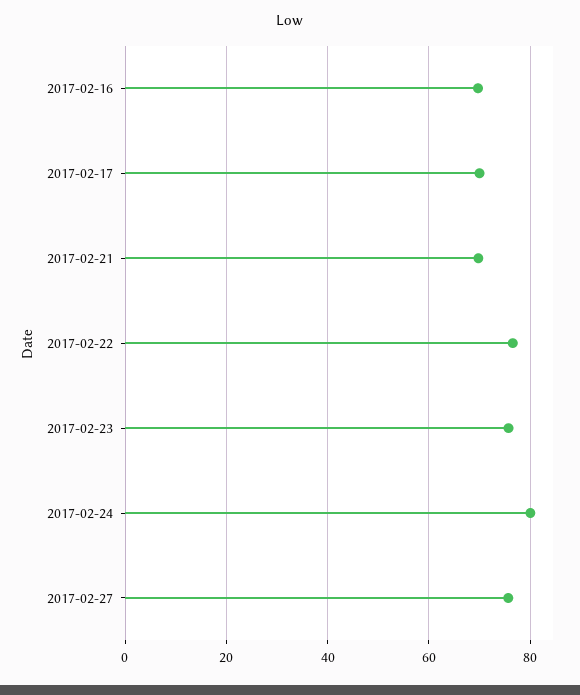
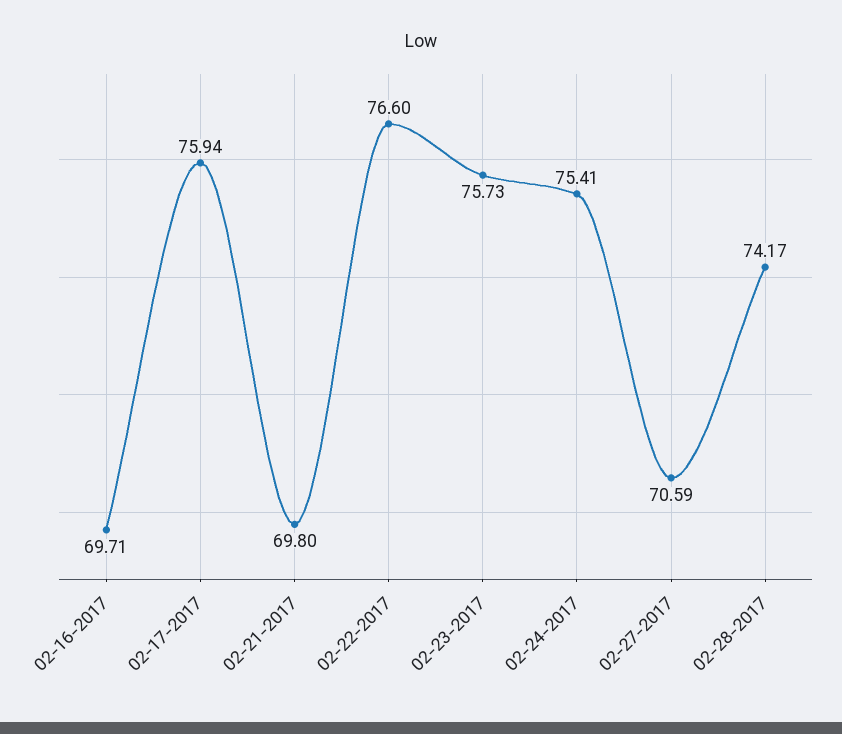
2017-02-17: 70 -> 75.94
2017-02-24: 80 -> 75.41
2017-02-27: 76 -> 70.59
02-28-2017: none -> 74.17

